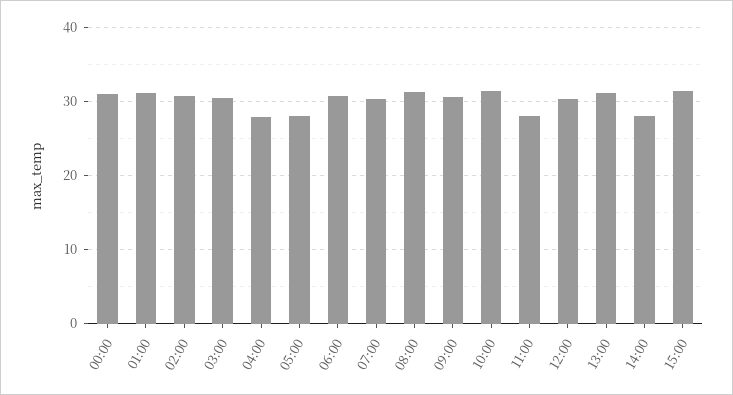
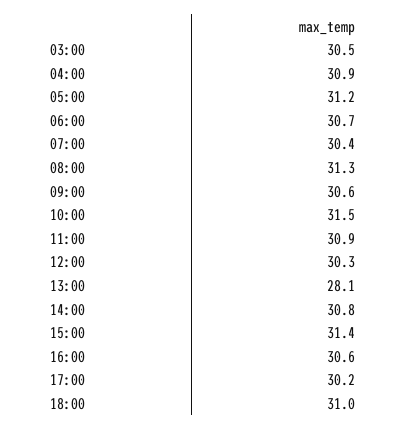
00:00: 31 -> none
01:00: 31 -> none
02:00: 31 -> none
04:00: 28 -> 30.9
05:00: 28 -> 31.2
11:00: 28 -> 30.9
13:00: 31 -> 28.1
14:00: 28 -> 30.8
16:00: none -> 30.6
17:00: none -> 30.2
18:00: none -> 31

